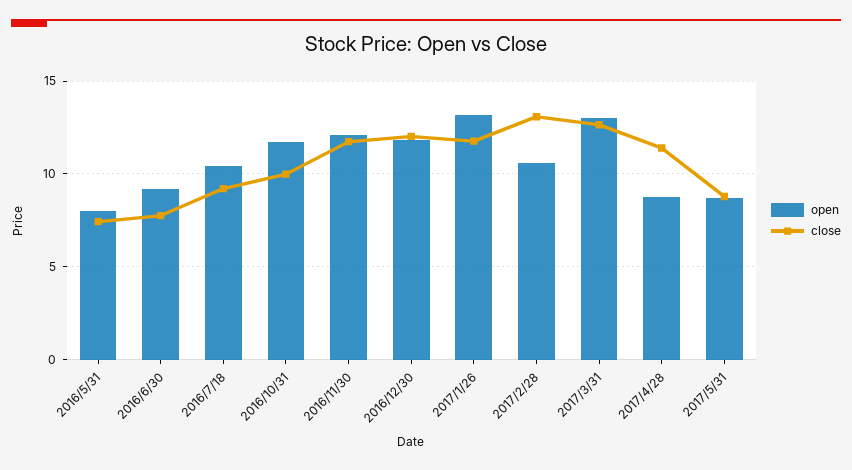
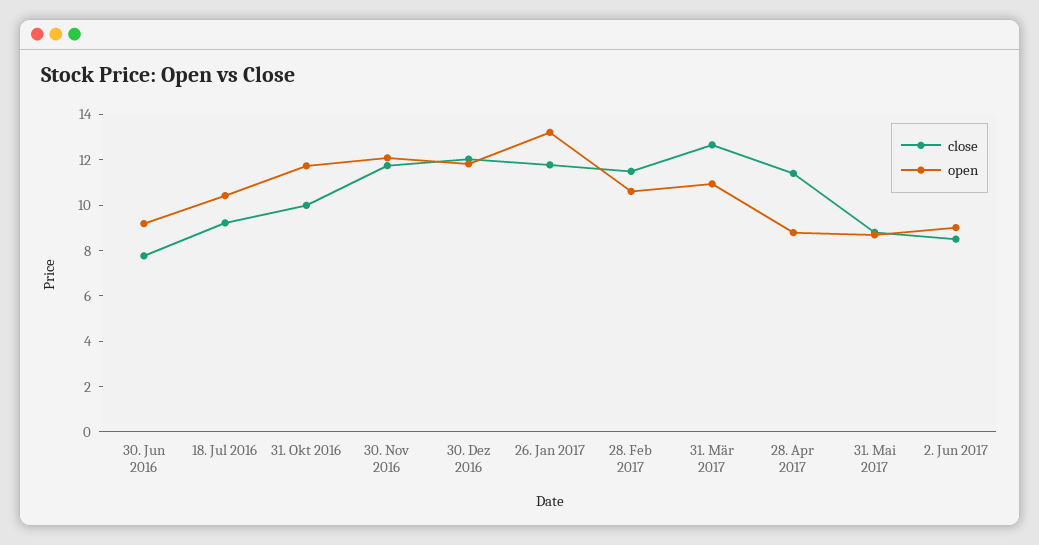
open, 2016/5/31: 8 -> none
close, 2016/5/31: 7.5 -> none
close, 2017/2/28: 13 -> 11.5
open, 2017/3/31: 13 -> 11
close, 2. Jun 2017: none -> 8.5
open, 2. Jun 2017: none -> 9

